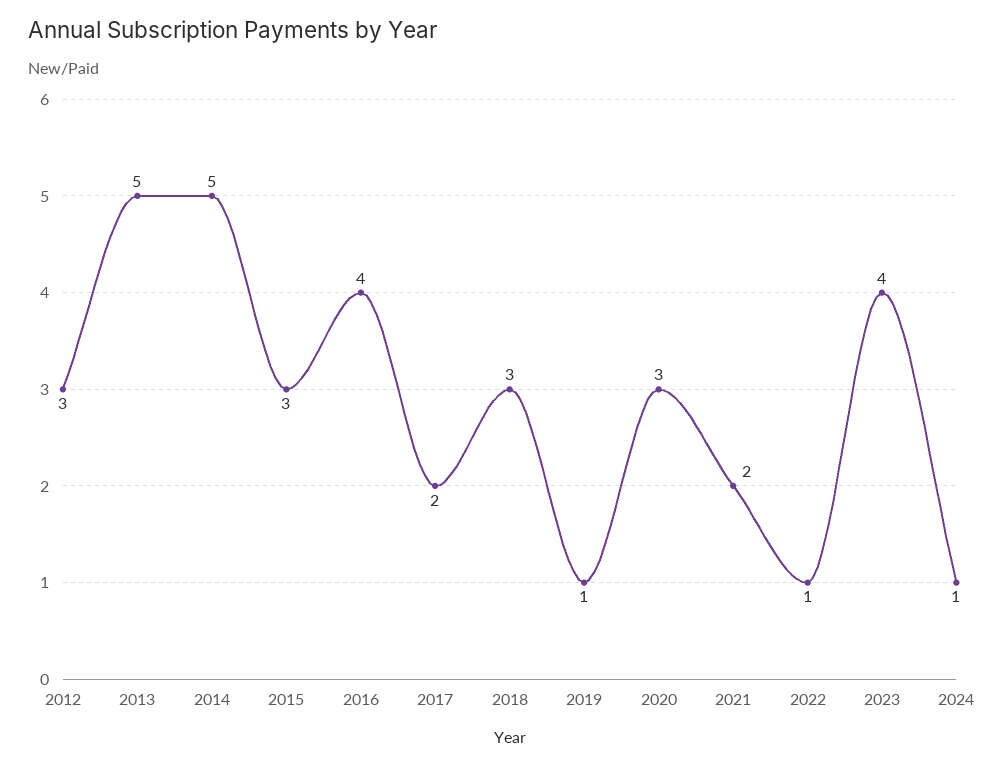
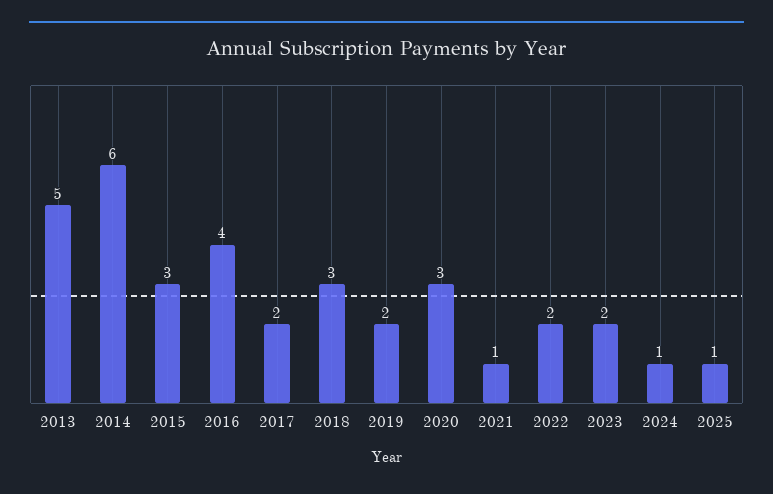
2012: 3 -> none
2014: 5 -> 6
2019: 1 -> 2
2021: 2 -> 1
2022: 1 -> 2
2023: 4 -> 2
2025: none -> 1

